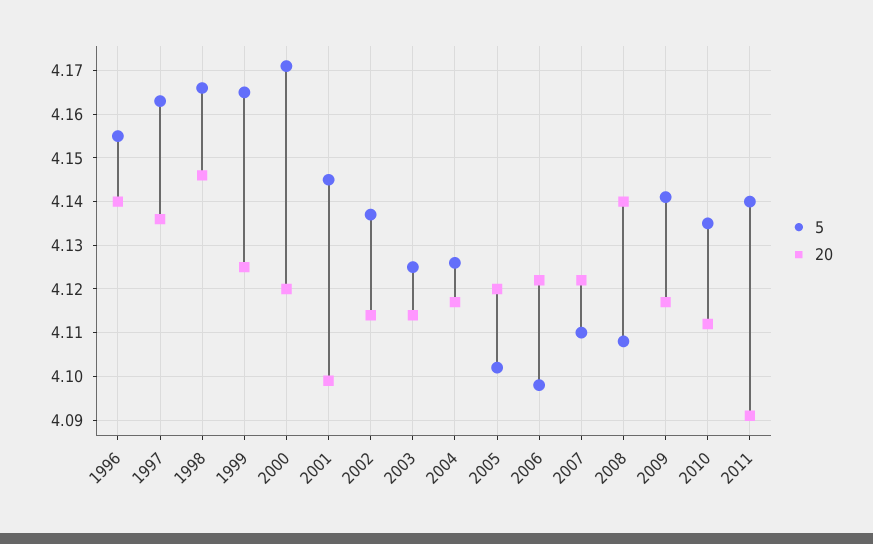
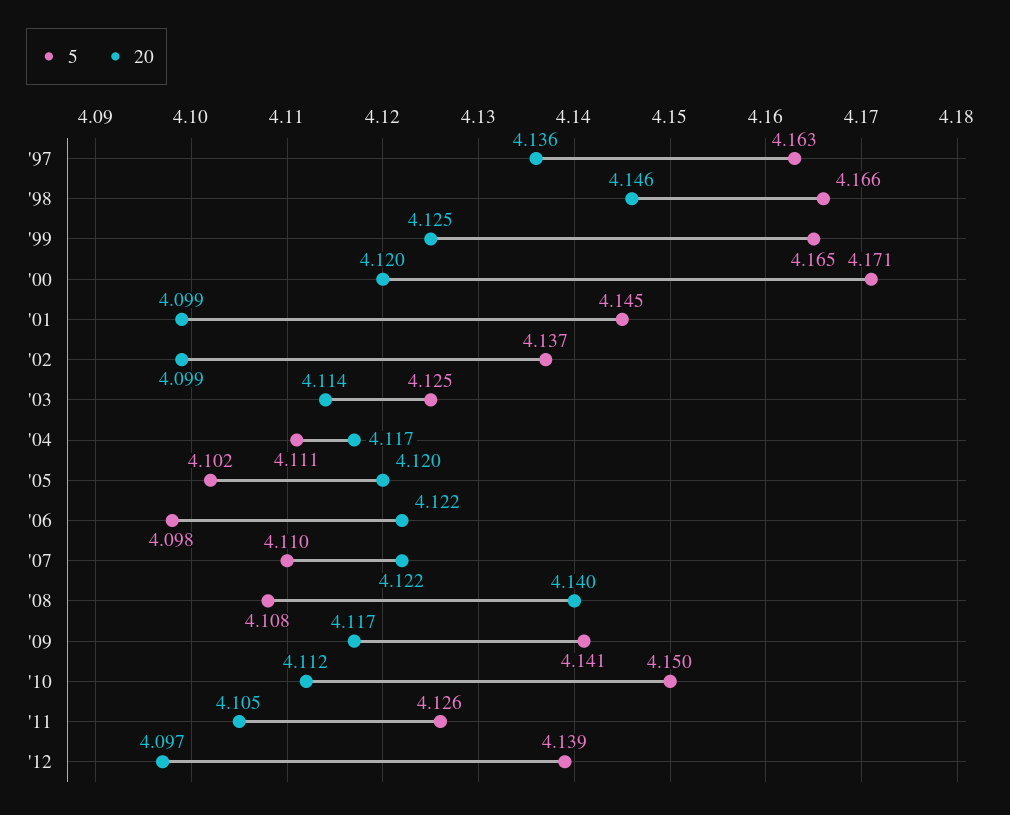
5, 1996: 4.155 -> none
20, 1996: 4.14 -> none
20, 2002: 4.115 -> 4.099
5, 2004: 4.125 -> 4.111
5, 2010: 4.135 -> 4.15
5, 2011: 4.14 -> 4.126
20, 2011: 4.09 -> 4.105
5, '12: none -> 4.139
20, '12: none -> 4.097

